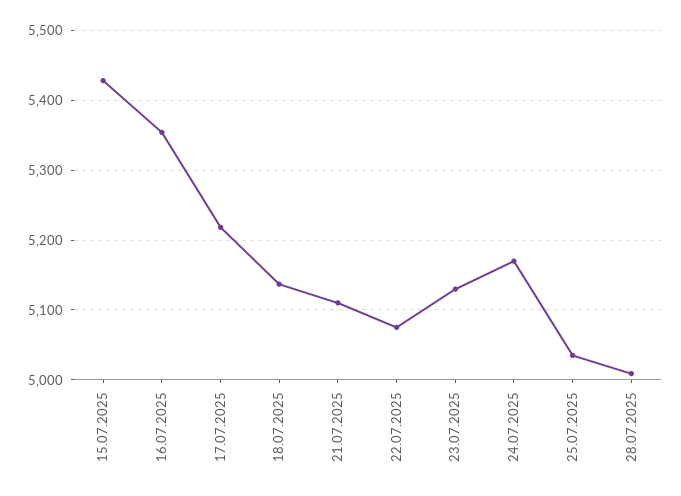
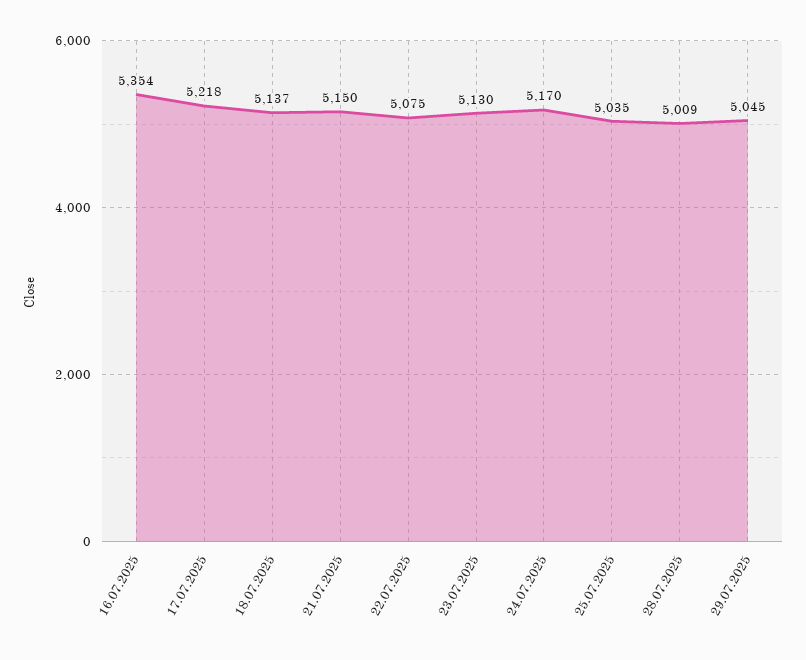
15.07.2025: 5430 -> none
21.07.2025: 5110 -> 5150
29.07.2025: none -> 5045

